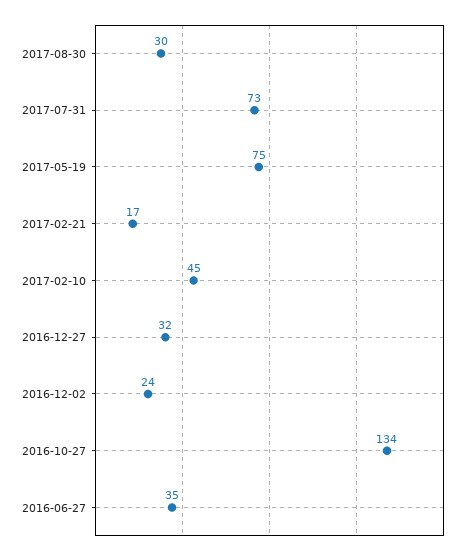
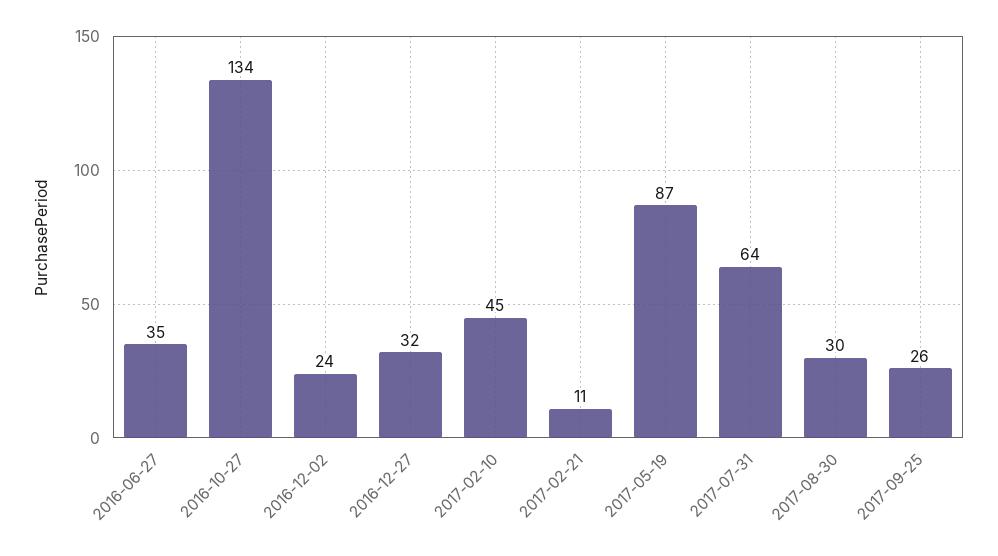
2017-07-31: 73 -> 64
2017-05-19: 75 -> 87
2017-02-21: 17 -> 11
2017-09-25: none -> 26

